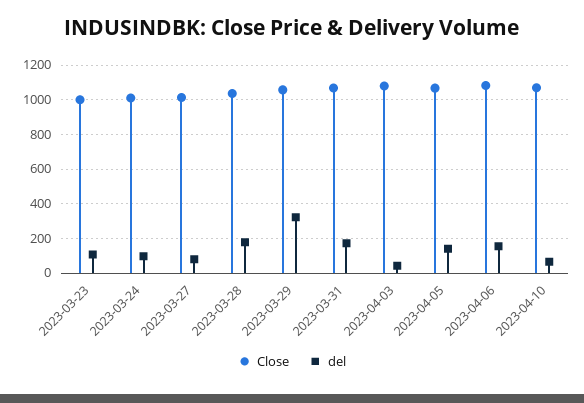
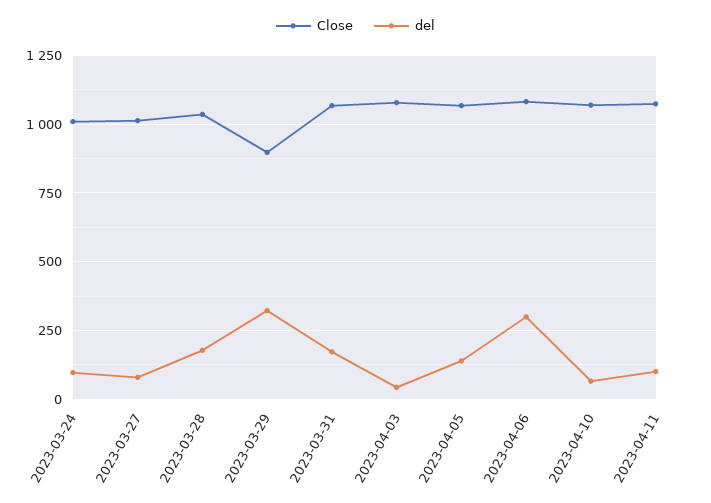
Close, 2023-03-23: 1000 -> none
del, 2023-03-23: 100 -> none
Close, 2023-03-29: 1050 -> 900
del, 2023-04-06: 150 -> 300
Close, 2023-04-11: none -> 1075
del, 2023-04-11: none -> 100

